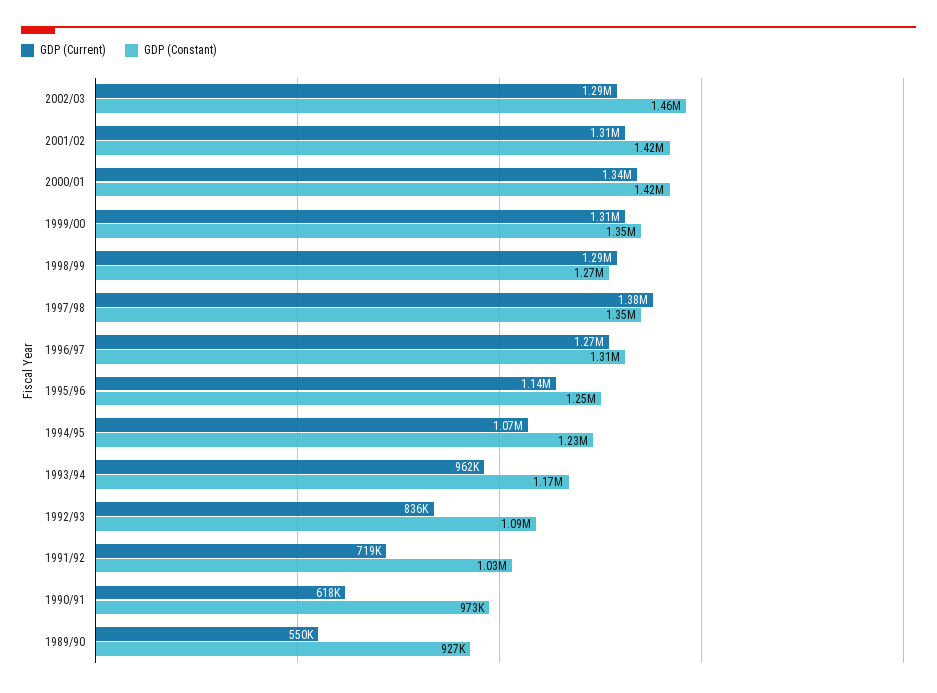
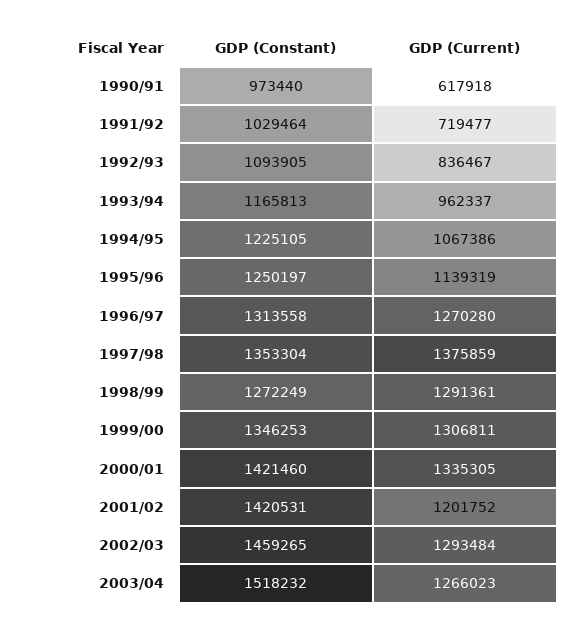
GDP (Current), 2001/02: 1310000 -> 1201752
GDP (Current), 1989/90: 550000 -> none
GDP (Constant), 1989/90: 927000 -> none
GDP (Constant), 2003/04: none -> 1518232
GDP (Current), 2003/04: none -> 1266023

